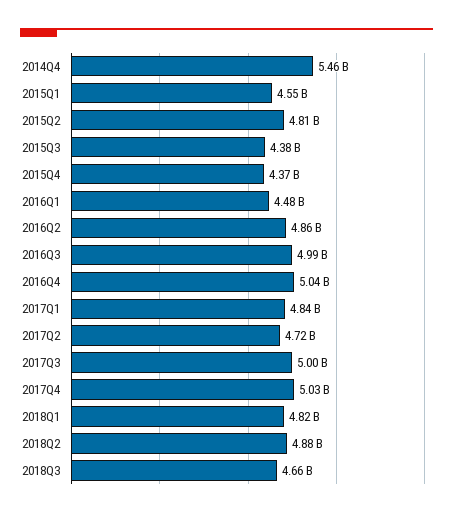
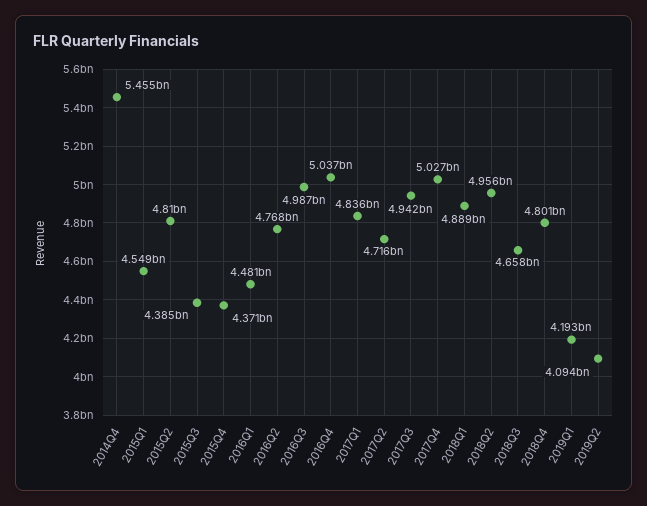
2016Q2: 4860000000 -> 4768000000
2017Q3: 5000000000 -> 4942000000
2018Q1: 4820000000 -> 4889000000
2018Q2: 4880000000 -> 4956000000
2018Q4: none -> 4801000000
2019Q1: none -> 4193000000
2019Q2: none -> 4094000000

